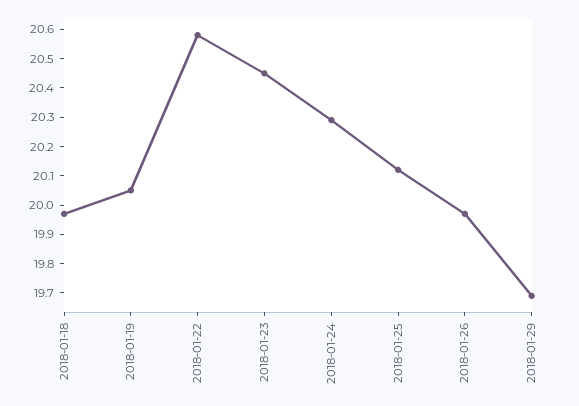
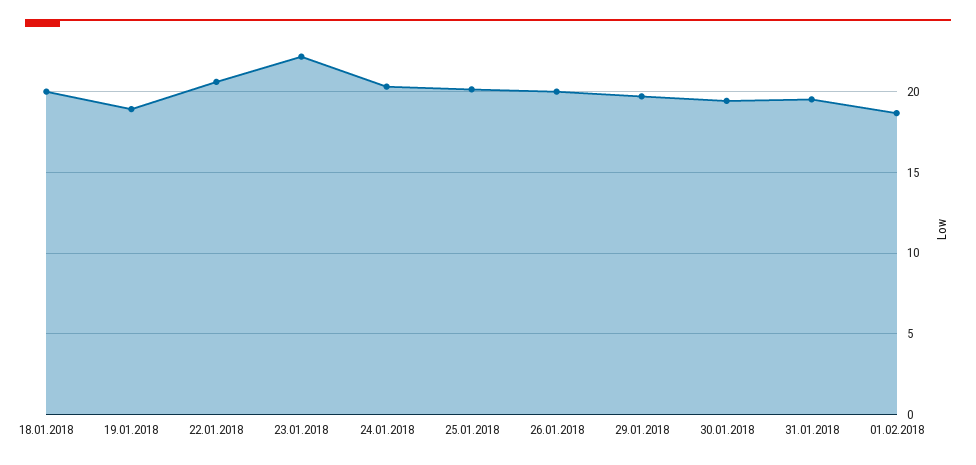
2018-01-19: 20.05 -> 19
2018-01-23: 20.45 -> 22
30.01.2018: none -> 19.5
31.01.2018: none -> 19.5
01.02.2018: none -> 18.5

